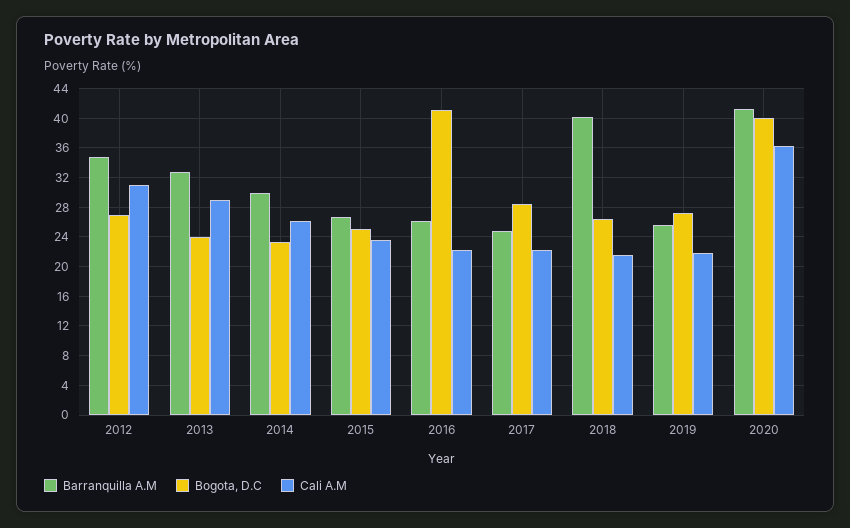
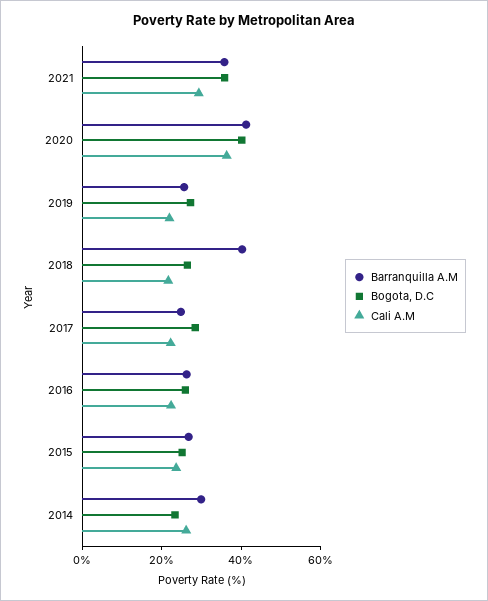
Barranquilla A.M, 2012: 35 -> none
Bogota, D.C, 2012: 27 -> none
Cali A.M, 2012: 31 -> none
Barranquilla A.M, 2013: 33 -> none
Bogota, D.C, 2013: 24 -> none
Cali A.M, 2013: 29 -> none
Bogota, D.C, 2016: 41 -> 25
Barranquilla A.M, 2021: none -> 35
Bogota, D.C, 2021: none -> 35
Cali A.M, 2021: none -> 30

